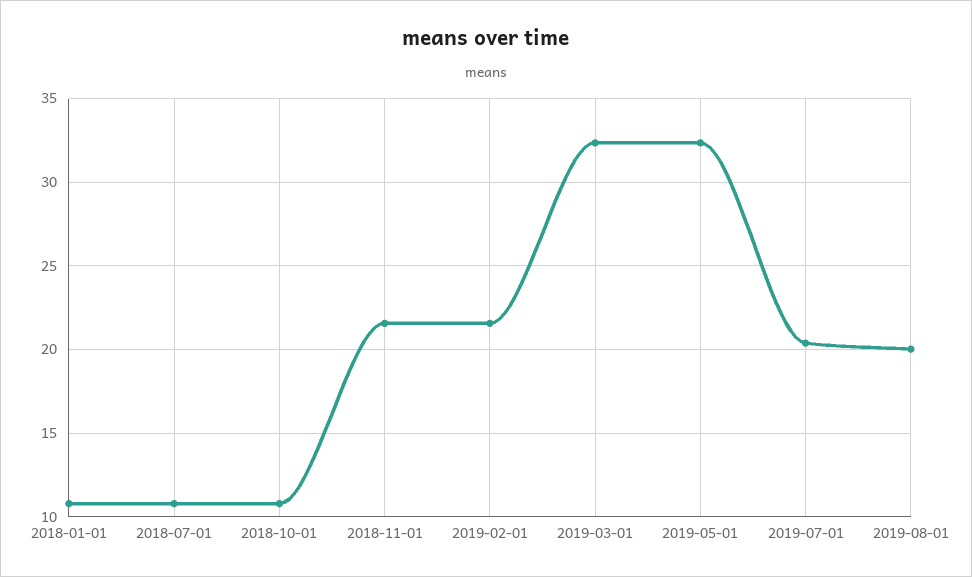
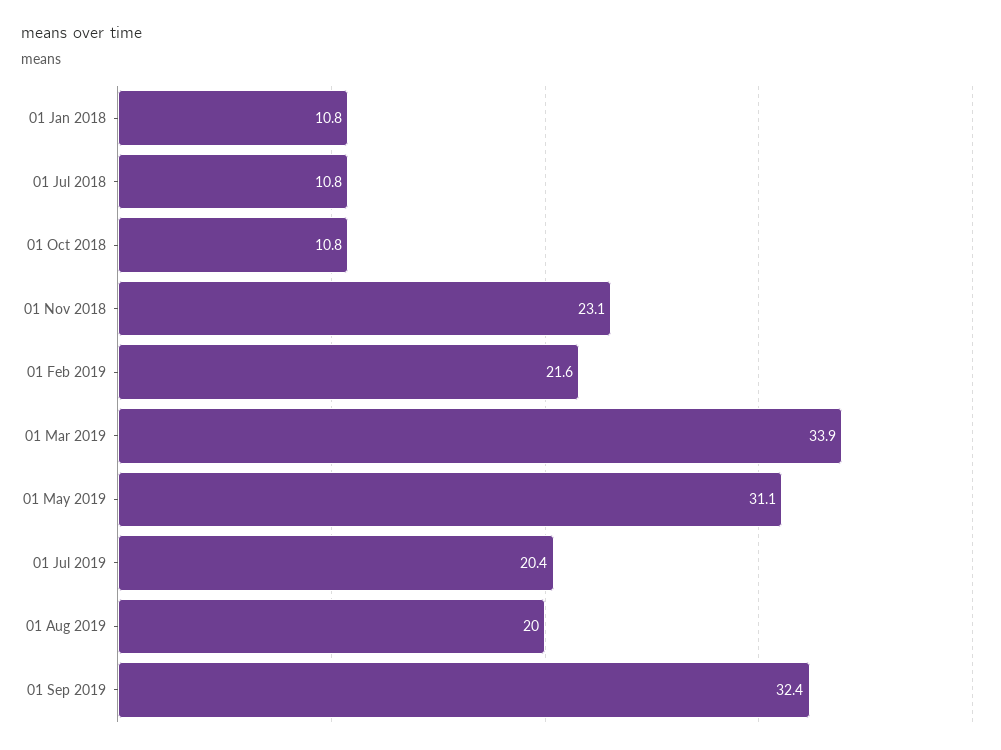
2018-11-01: 21.5 -> 23.1
2019-03-01: 32.5 -> 33.9
2019-05-01: 32.5 -> 31.1
01 Sep 2019: none -> 32.4

